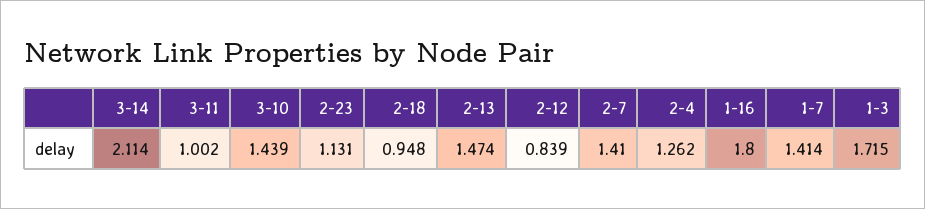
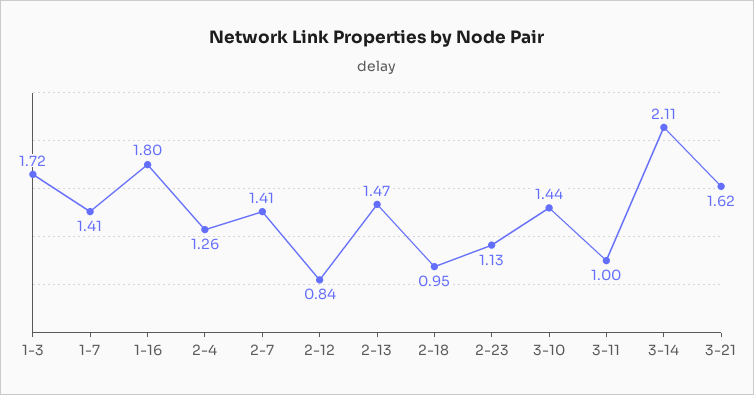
3-21: none -> 1.62

